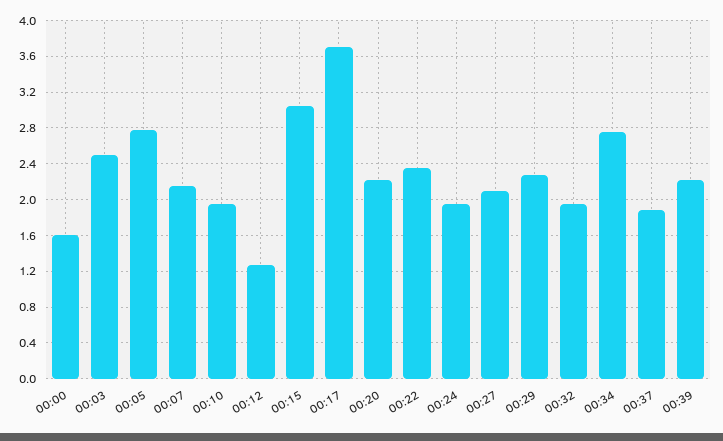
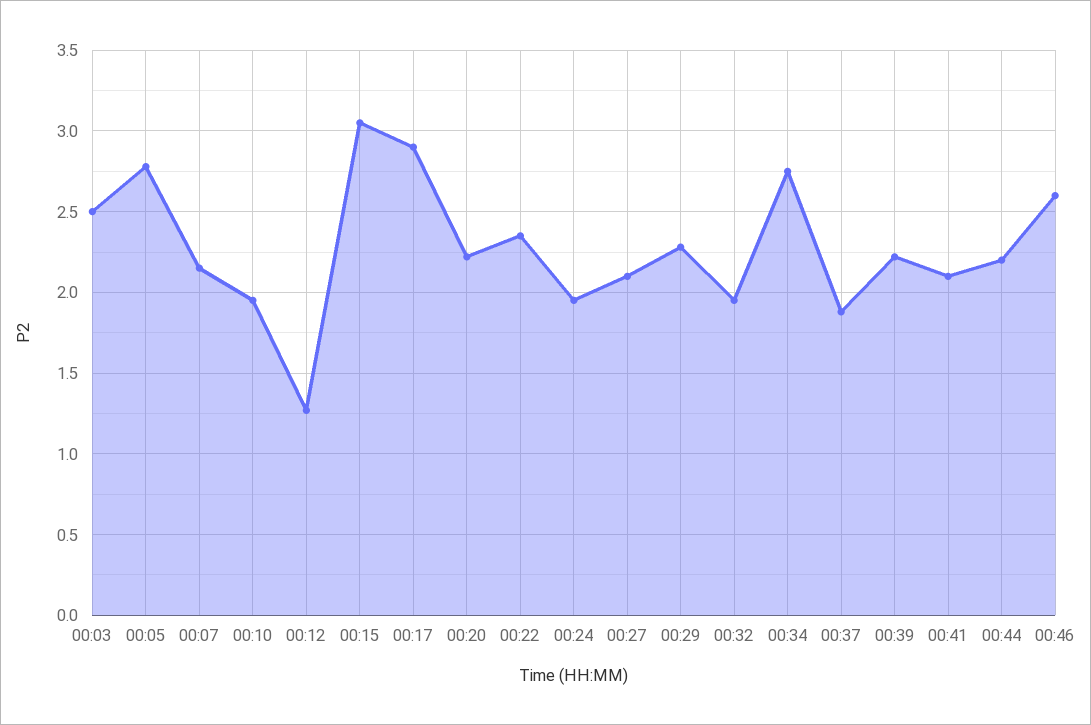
00:00: 1.6 -> none
00:17: 3.7 -> 2.9
00:41: none -> 2.1
00:44: none -> 2.2
00:46: none -> 2.6

